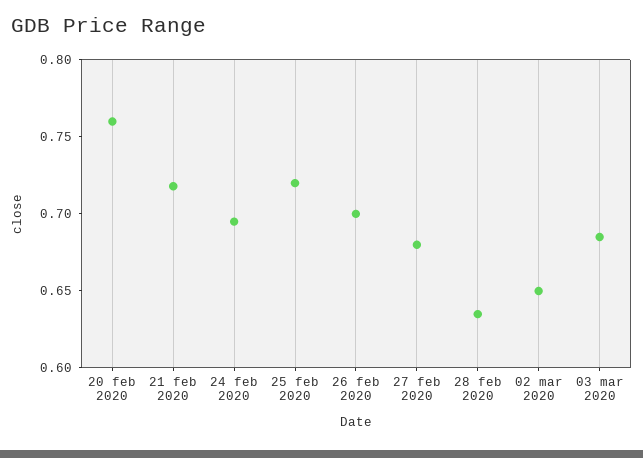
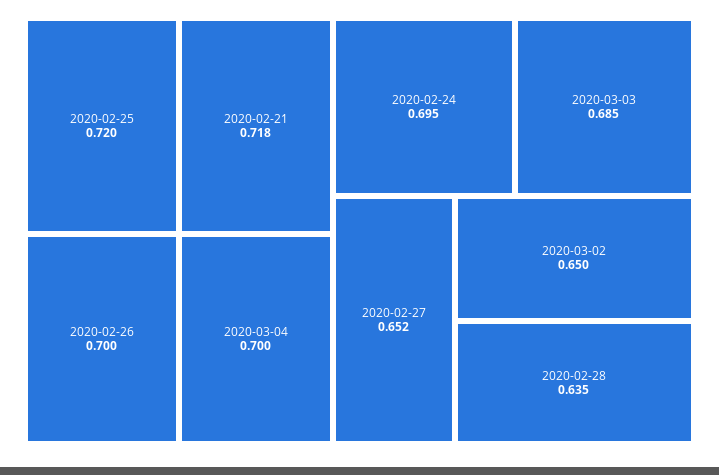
20 feb 2020: 0.76 -> none
27 feb 2020: 0.68 -> 0.652
2020-03-04: none -> 0.7

